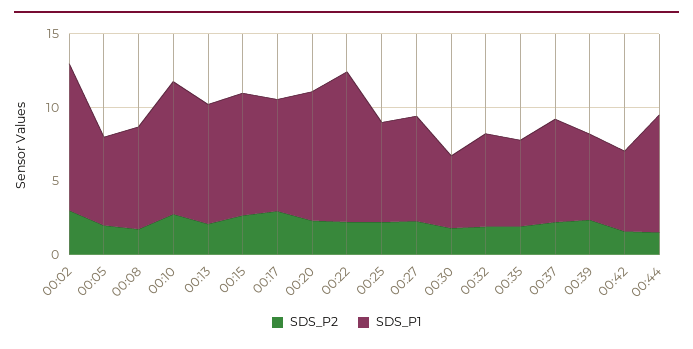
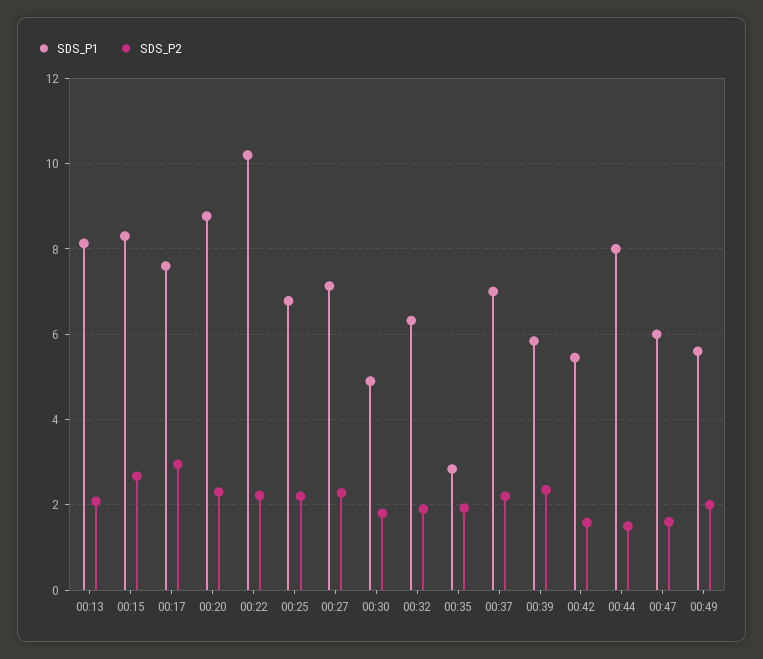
SDS_P2, 00:02: 3 -> none
SDS_P1, 00:02: 10 -> none
SDS_P2, 00:05: 2 -> none
SDS_P1, 00:05: 6 -> none
SDS_P2, 00:08: 2 -> none
SDS_P1, 00:08: 7 -> none
SDS_P2, 00:10: 3 -> none
SDS_P1, 00:10: 9 -> none
SDS_P1, 00:35: 6 -> 2.8
SDS_P1, 00:47: none -> 6
SDS_P2, 00:47: none -> 1.6
SDS_P1, 00:49: none -> 5.6
SDS_P2, 00:49: none -> 2

